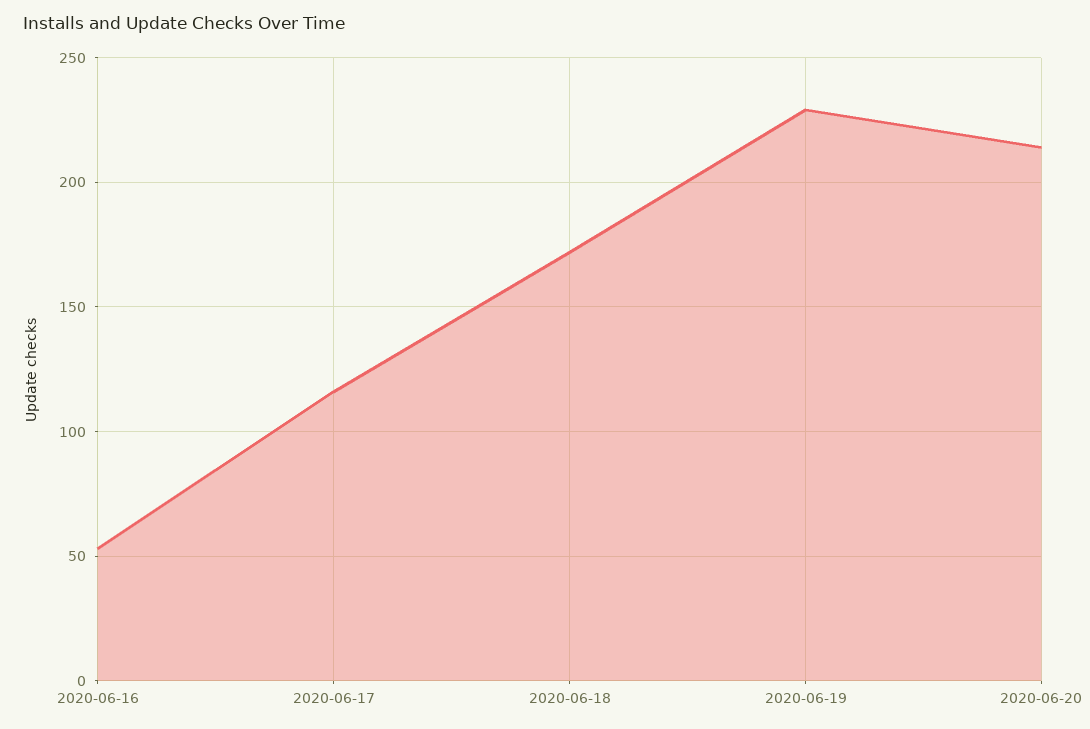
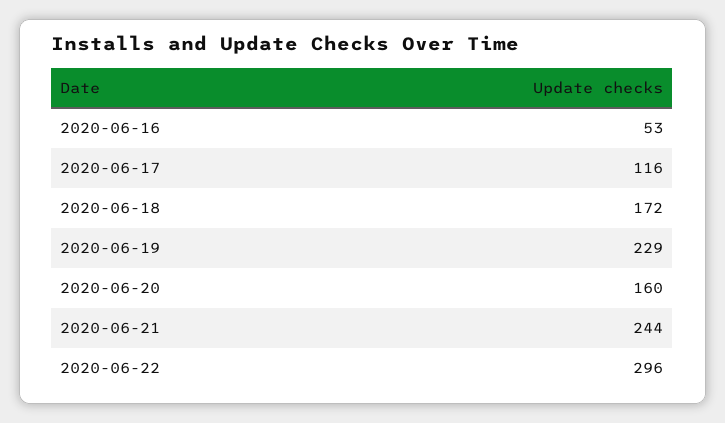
2020-06-20: 215 -> 160
2020-06-21: none -> 244
2020-06-22: none -> 296

